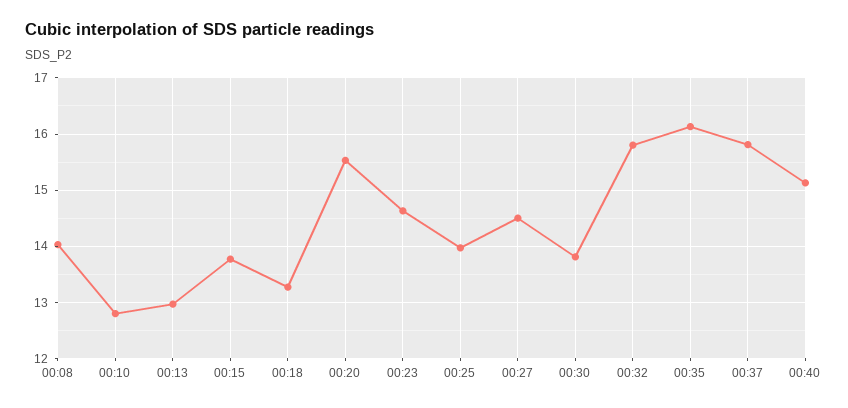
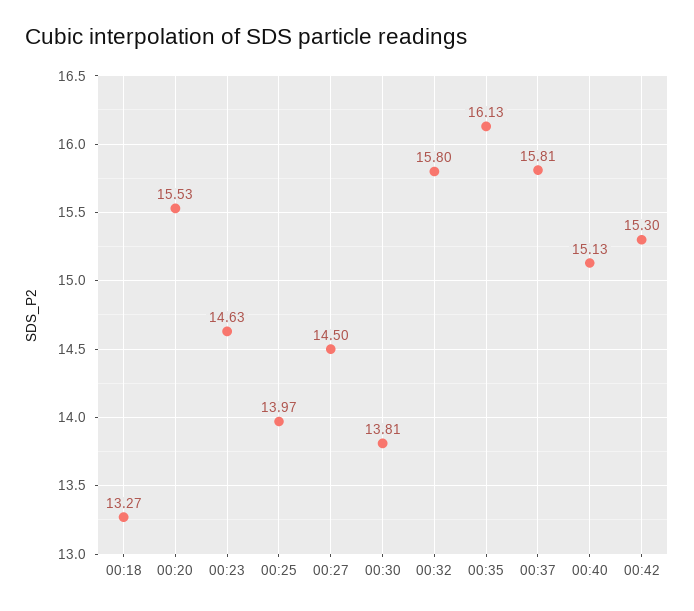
00:08: 14 -> none
00:10: 12.8 -> none
00:13: 13 -> none
00:15: 13.8 -> none
00:42: none -> 15.3

